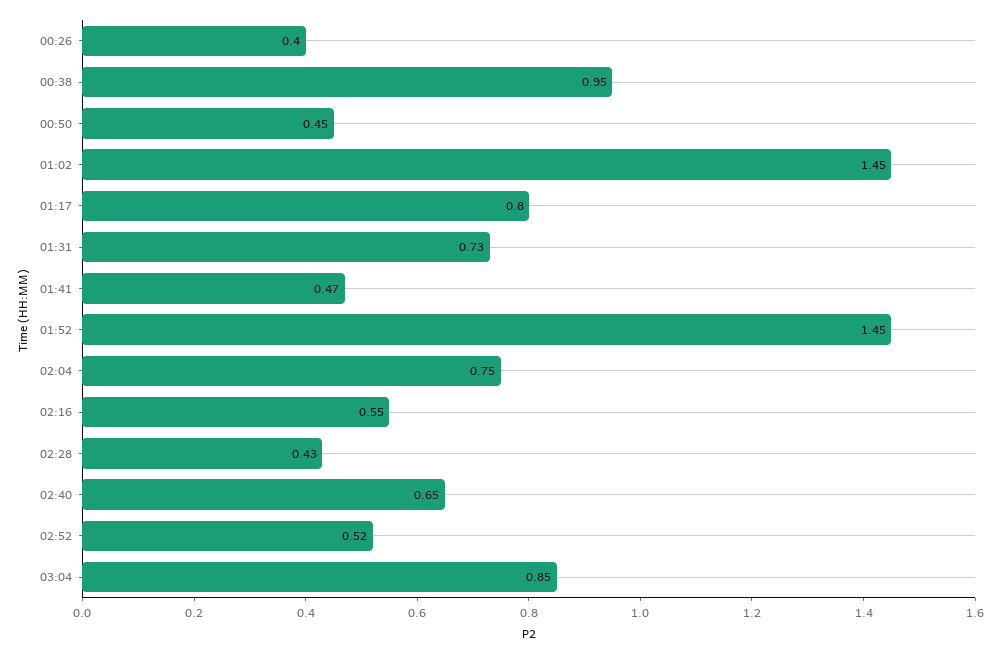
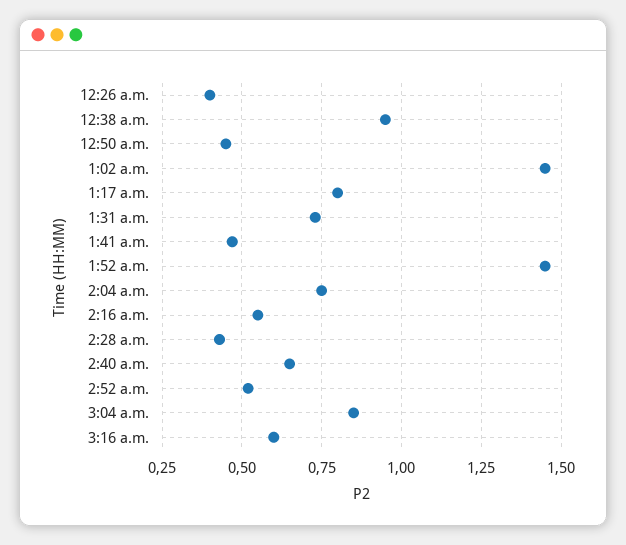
3:16 a.m.: none -> 0.6

